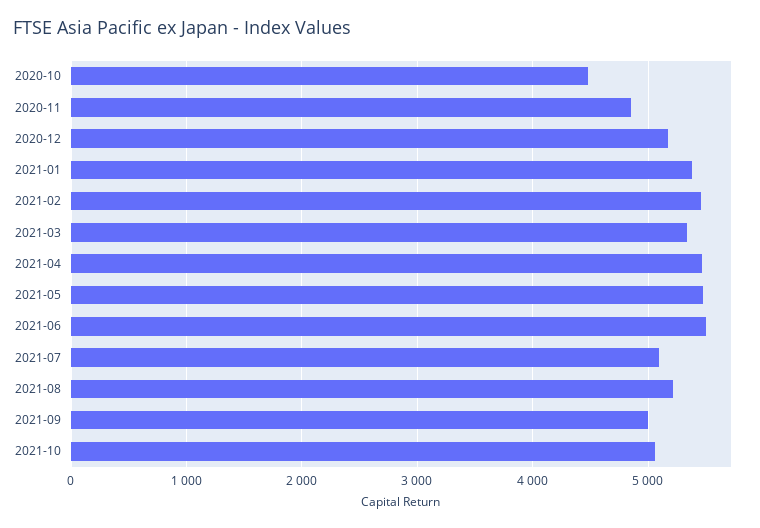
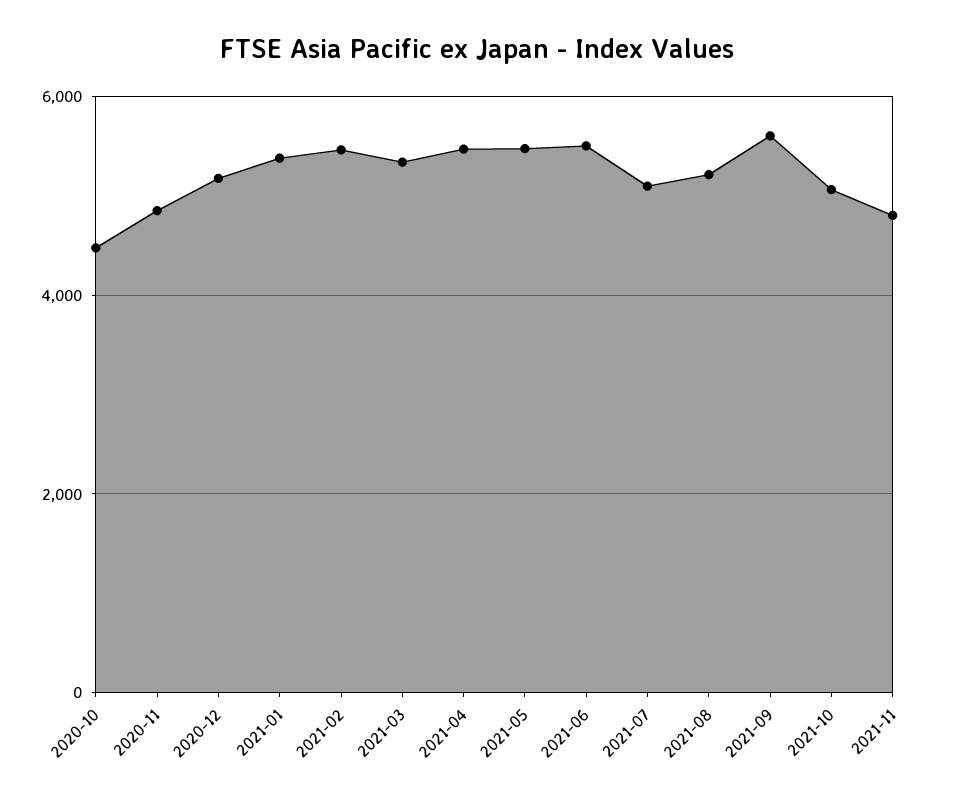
2021-09: 5000 -> 5600
2021-11: none -> 4800

